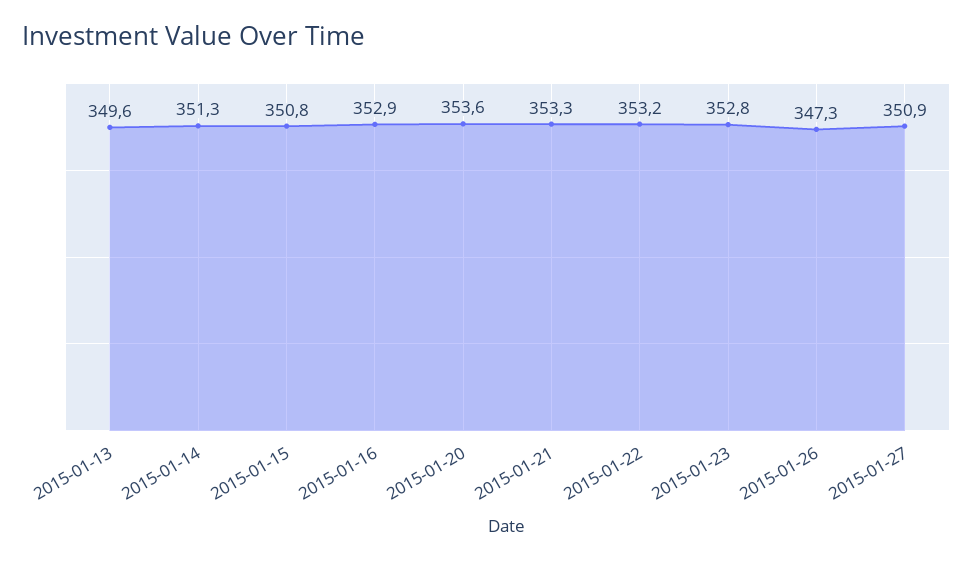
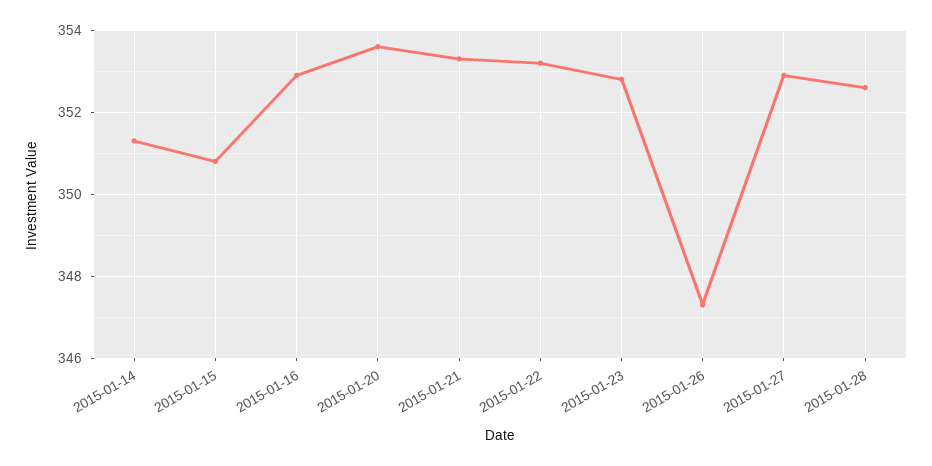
2015-01-13: 349.6 -> none
2015-01-27: 350.9 -> 353
2015-01-28: none -> 352.5

